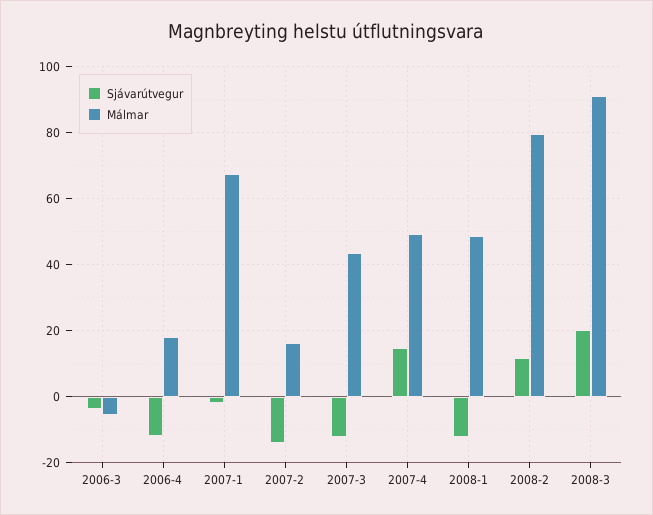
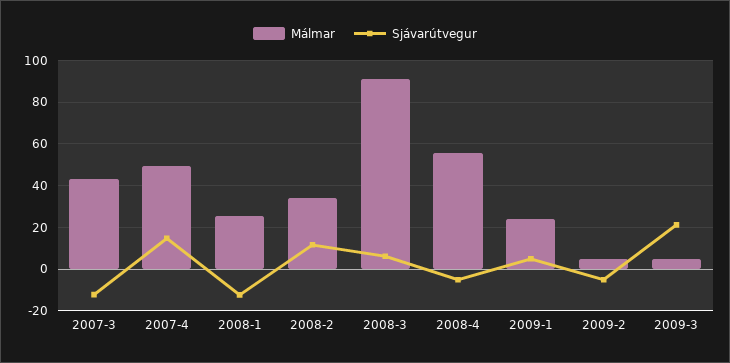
Sjávarútvegur, 2006-3: -4 -> none
Málmar, 2006-3: -6 -> none
Sjávarútvegur, 2006-4: -12 -> none
Málmar, 2006-4: 18 -> none
Sjávarútvegur, 2007-1: -2 -> none
Málmar, 2007-1: 68 -> none
Sjávarútvegur, 2007-2: -14 -> none
Málmar, 2007-2: 16 -> none
Málmar, 2008-1: 48 -> 25
Málmar, 2008-2: 80 -> 35
Sjávarútvegur, 2008-3: 20 -> 5
Málmar, 2008-4: none -> 55
Sjávarútvegur, 2008-4: none -> -5
Málmar, 2009-1: none -> 25
Sjávarútvegur, 2009-1: none -> 5
Málmar, 2009-2: none -> 5
Sjávarútvegur, 2009-2: none -> -5
Málmar, 2009-3: none -> 5
Sjávarútvegur, 2009-3: none -> 20

